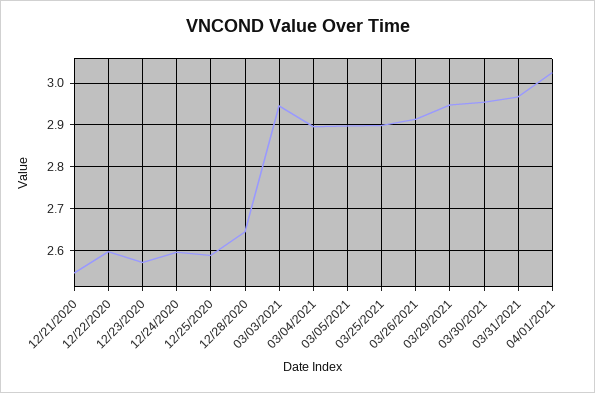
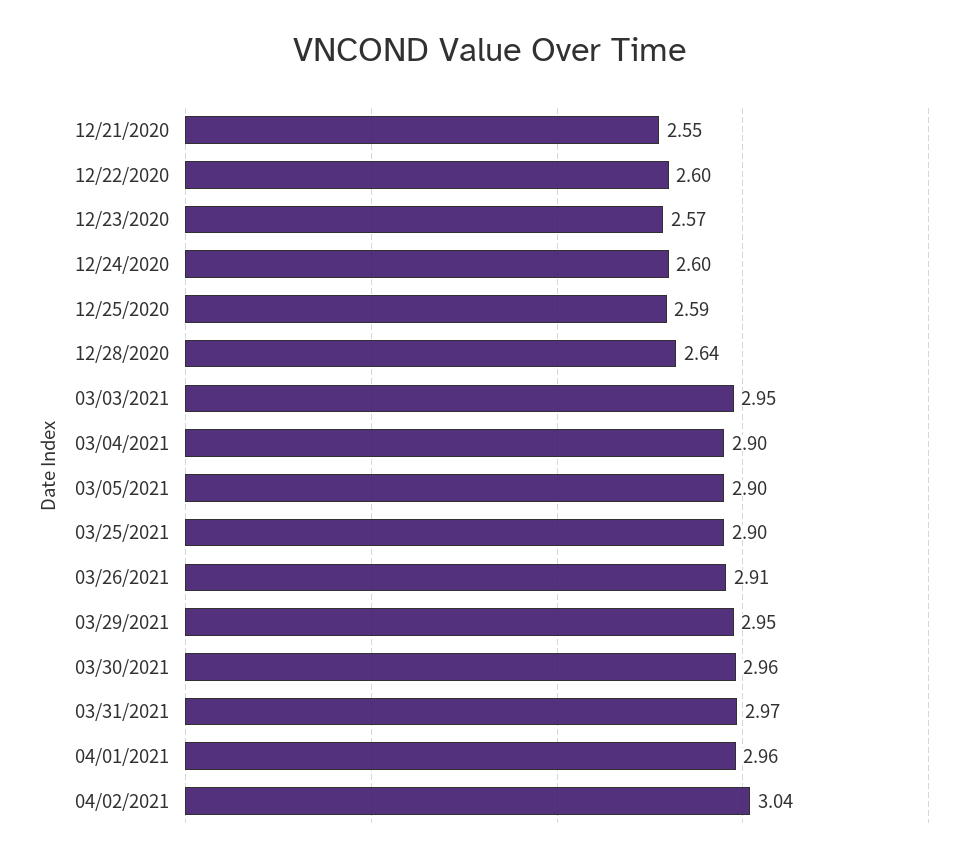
04/01/2021: 3.02 -> 2.96
04/02/2021: none -> 3.04

